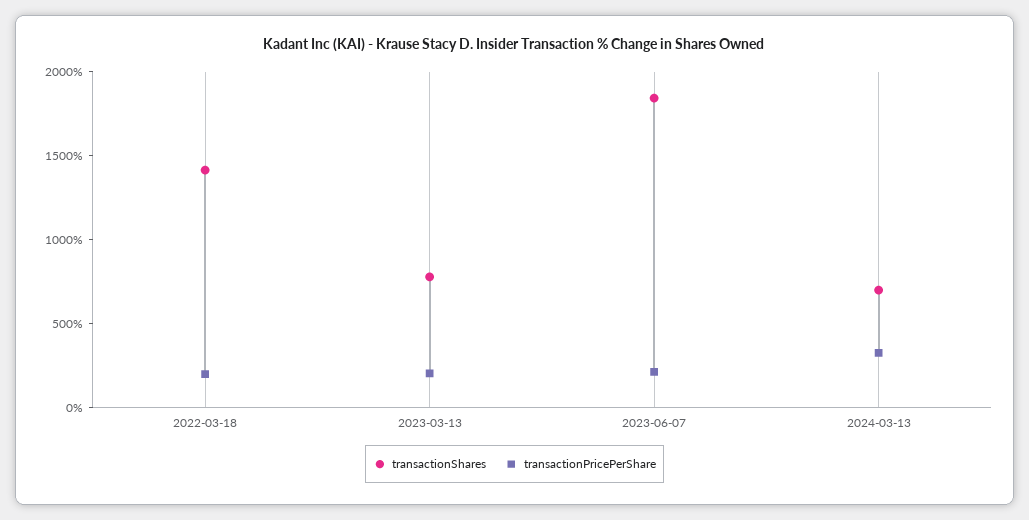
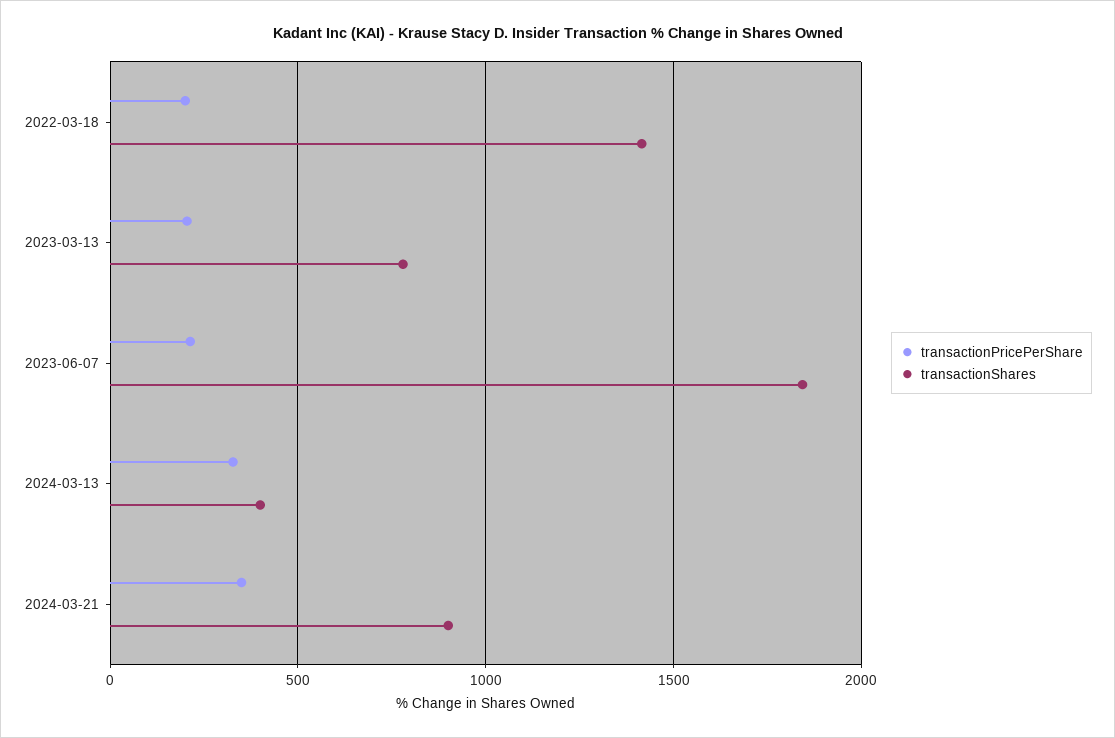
transactionShares, 2024-03-13: 700 -> 400
transactionPricePerShare, 2024-03-21: none -> 350
transactionShares, 2024-03-21: none -> 900

